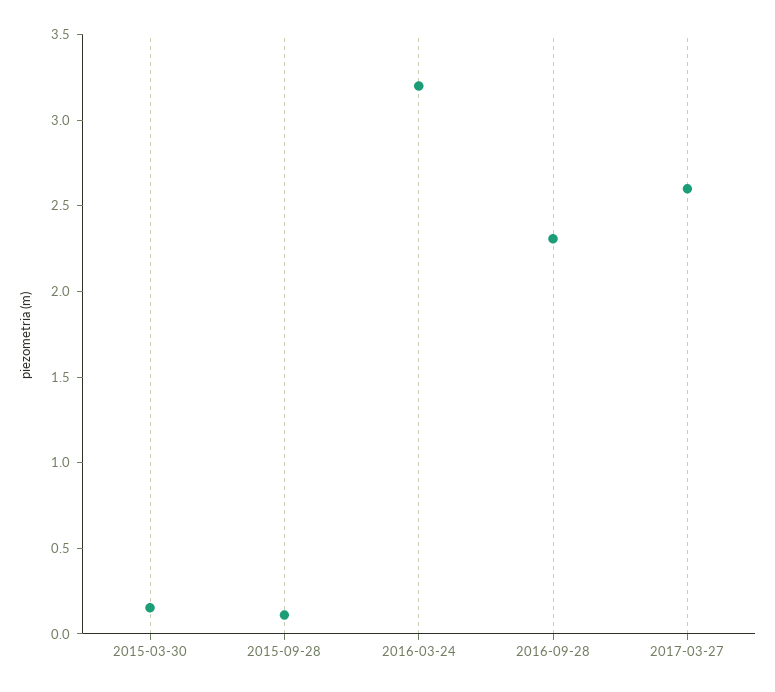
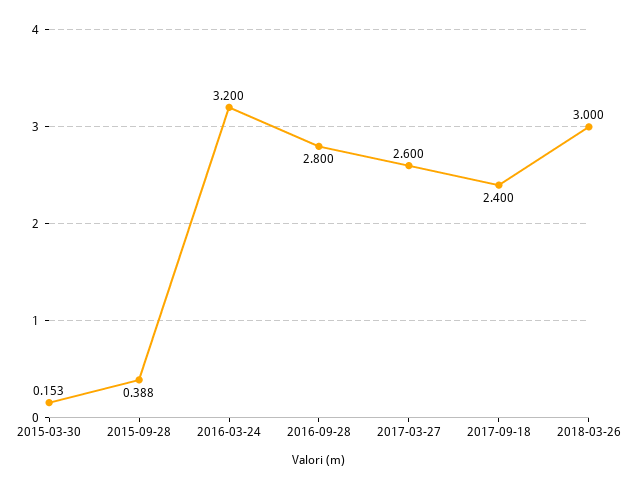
2015-09-28: 0.1 -> 0.388
2016-09-28: 2.3 -> 2.8
2017-09-18: none -> 2.4
2018-03-26: none -> 3

